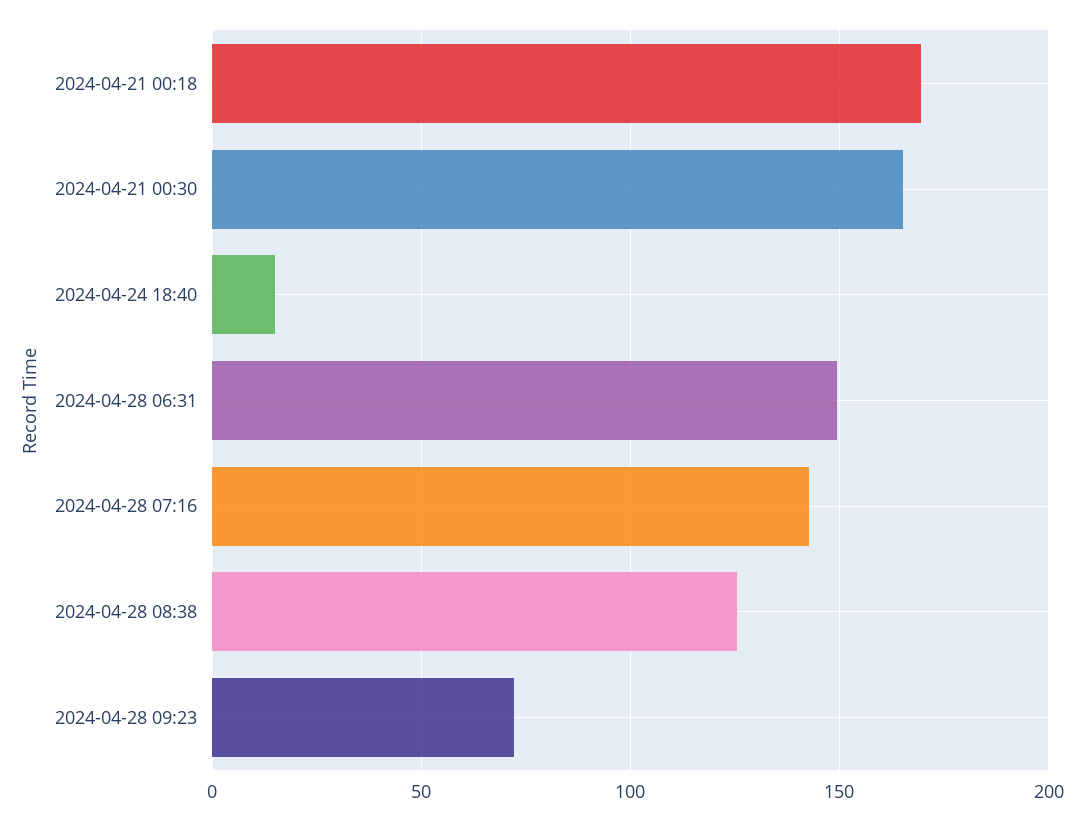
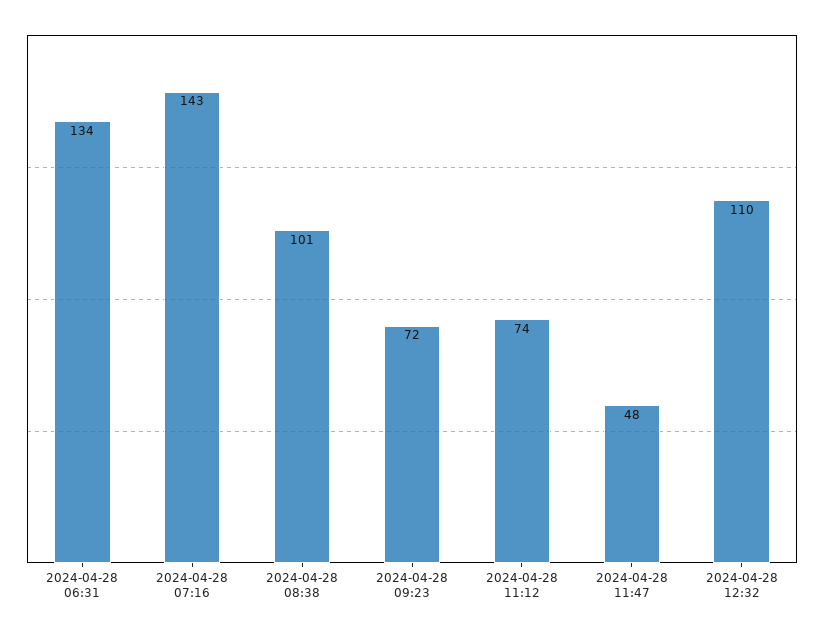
2024-04-21 00:18: 170 -> none
2024-04-21 00:30: 165 -> none
2024-04-24 18:40: 15 -> none
2024-04-28 06:31: 150 -> 134
2024-04-28 08:38: 125 -> 101
2024-04-28 11:12: none -> 74
2024-04-28 11:47: none -> 48
2024-04-28 12:32: none -> 110

